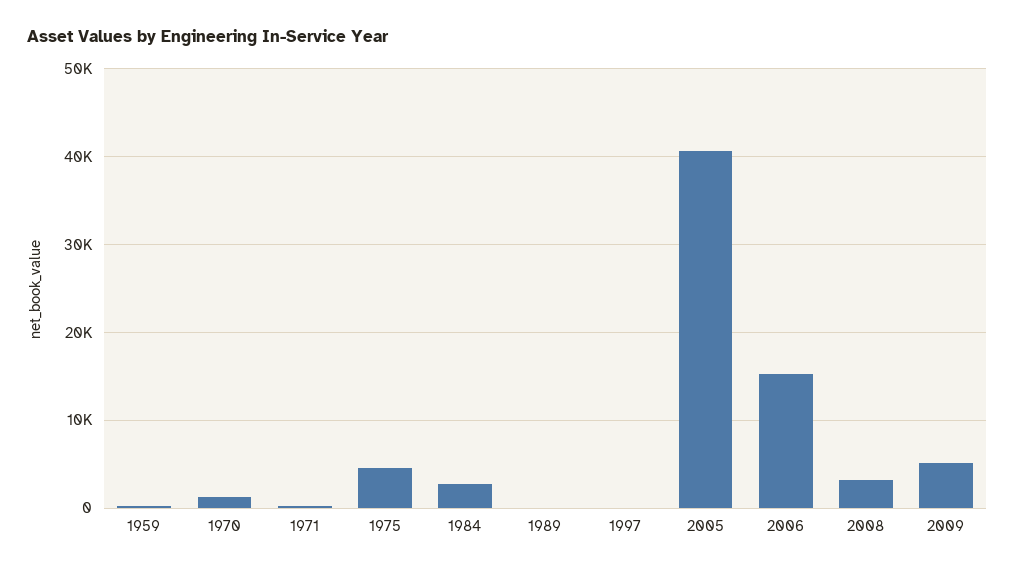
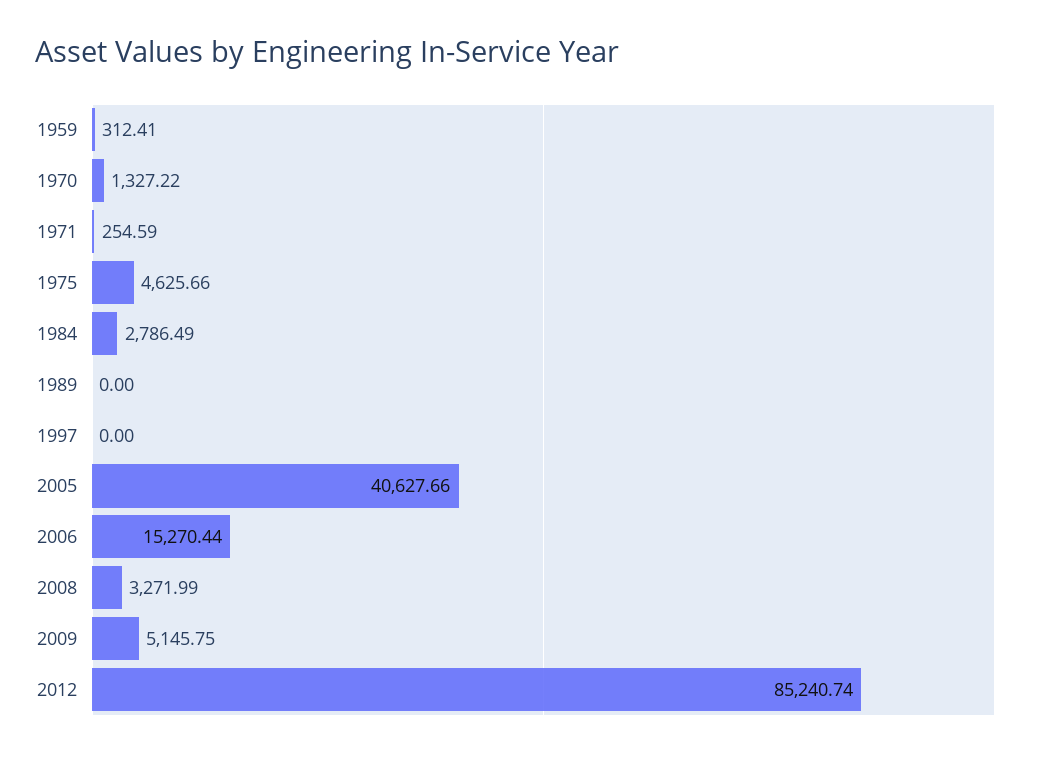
2012: none -> 85240.74

